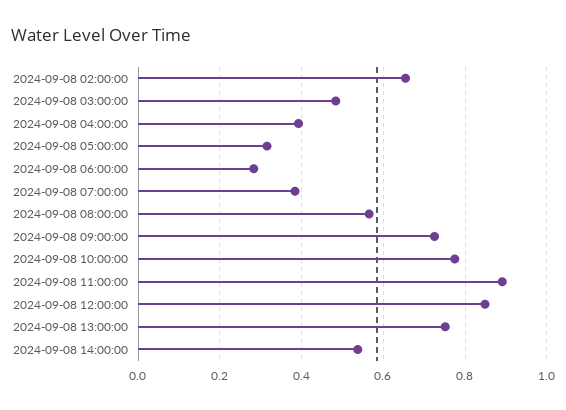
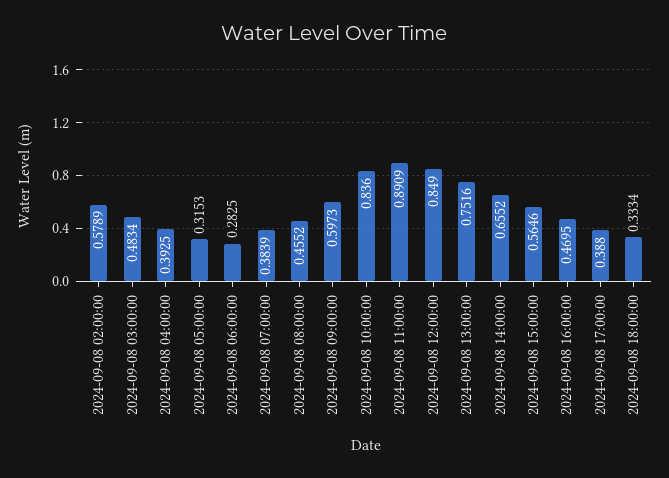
2024-09-08 02:00:00: 0.66 -> 0.5789
2024-09-08 08:00:00: 0.56 -> 0.4552
2024-09-08 09:00:00: 0.72 -> 0.5973
2024-09-08 10:00:00: 0.78 -> 0.836
2024-09-08 14:00:00: 0.54 -> 0.6552
2024-09-08 15:00:00: none -> 0.5646
2024-09-08 16:00:00: none -> 0.4695
2024-09-08 17:00:00: none -> 0.388
2024-09-08 18:00:00: none -> 0.3334

